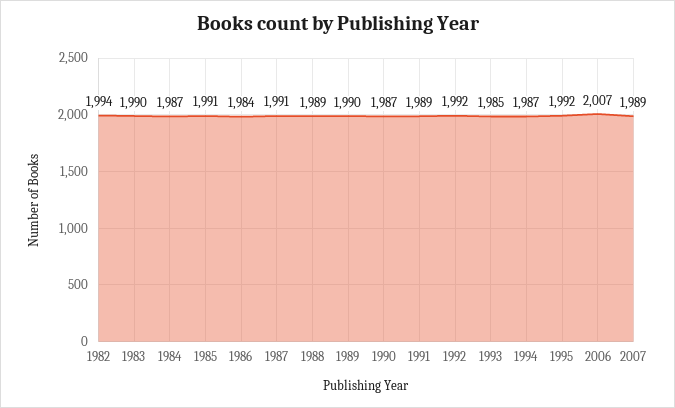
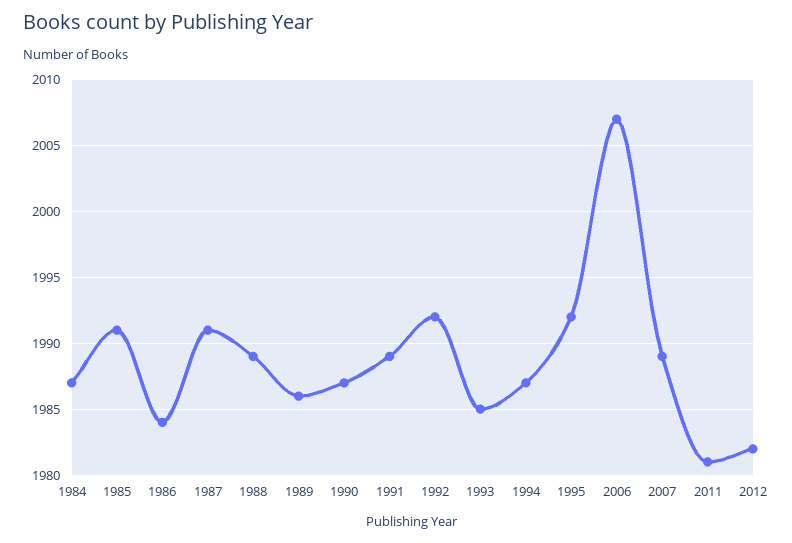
1982: 1994 -> none
1983: 1990 -> none
1989: 1990 -> 1986
2011: none -> 1981
2012: none -> 1982

